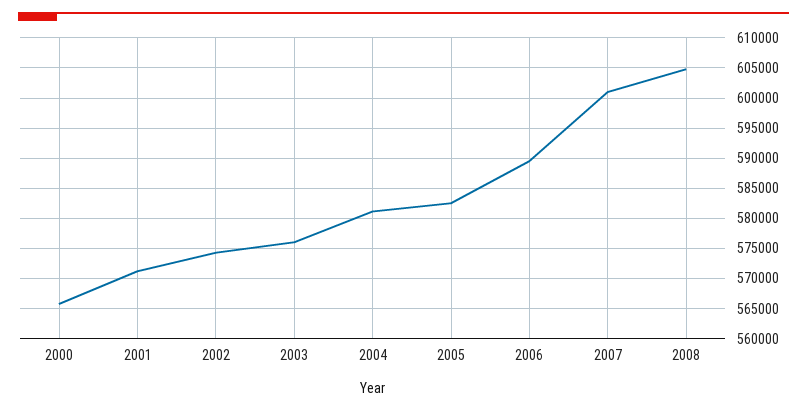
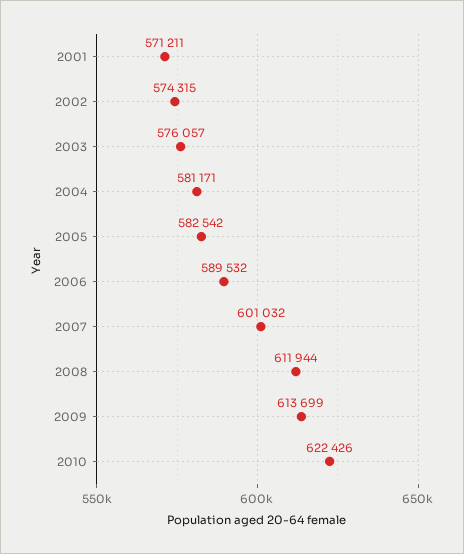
2000: 566000 -> none
2008: 605000 -> 611944
2009: none -> 613699
2010: none -> 622426

